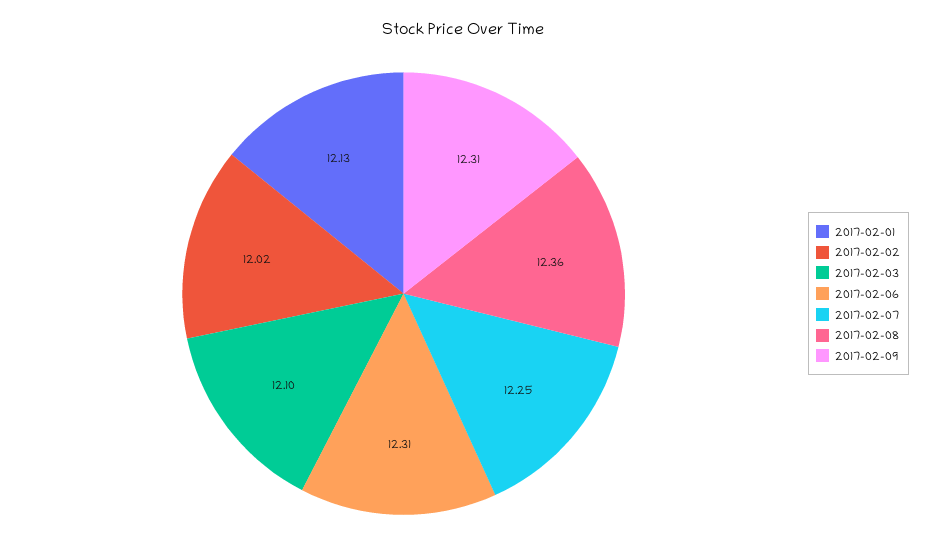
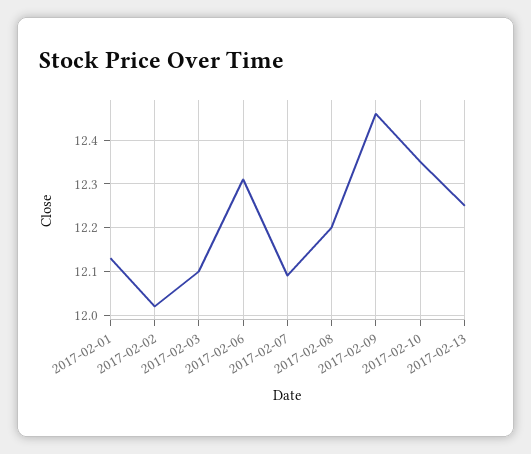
2017-02-07: 12.25 -> 12.1
2017-02-08: 12.36 -> 12.2
2017-02-09: 12.31 -> 12.45
2017-02-10: none -> 12.35
2017-02-13: none -> 12.25

